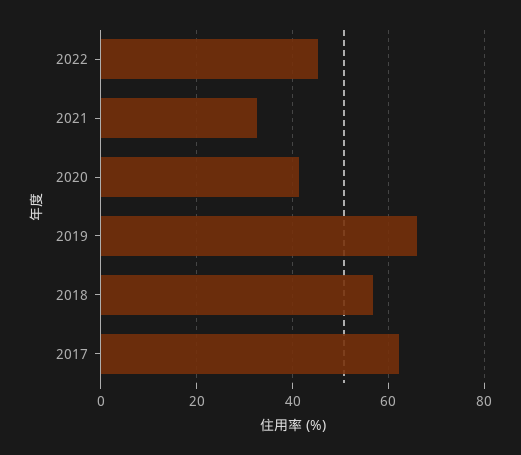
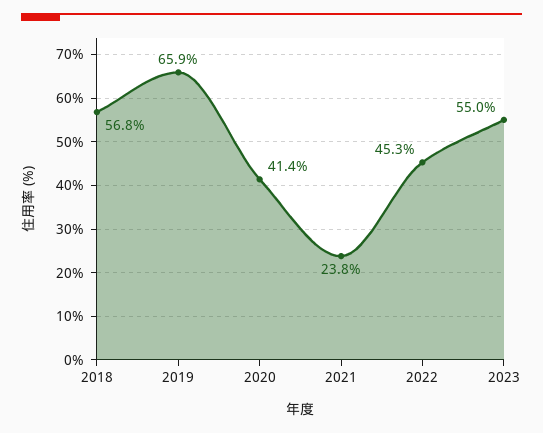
2021: 32 -> 23.8
2017: 62 -> none
2023: none -> 55

